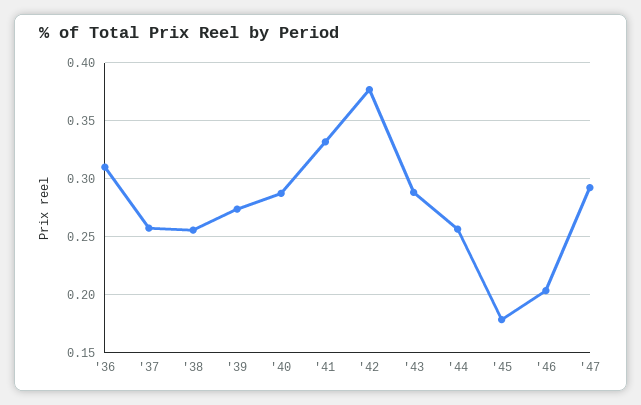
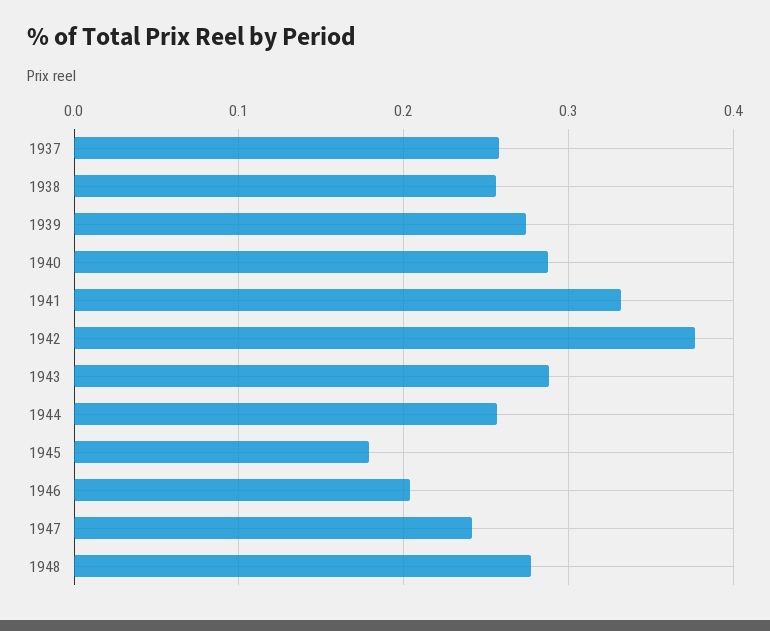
'36: 0.31 -> none
'47: 0.29 -> 0.24
1948: none -> 0.28

